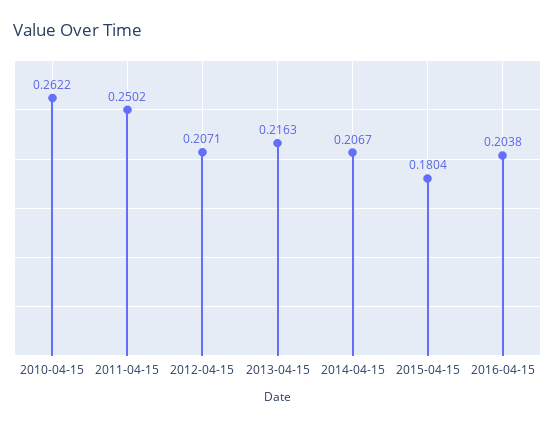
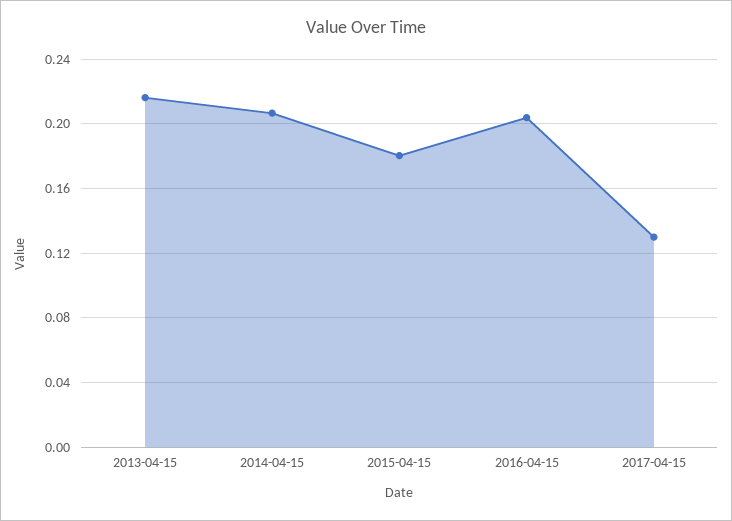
2010-04-15: 0.2622 -> none
2011-04-15: 0.2502 -> none
2012-04-15: 0.2071 -> none
2017-04-15: none -> 0.13

